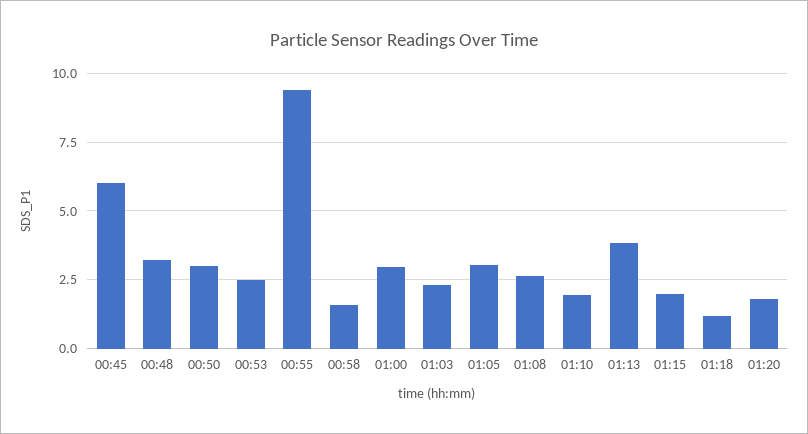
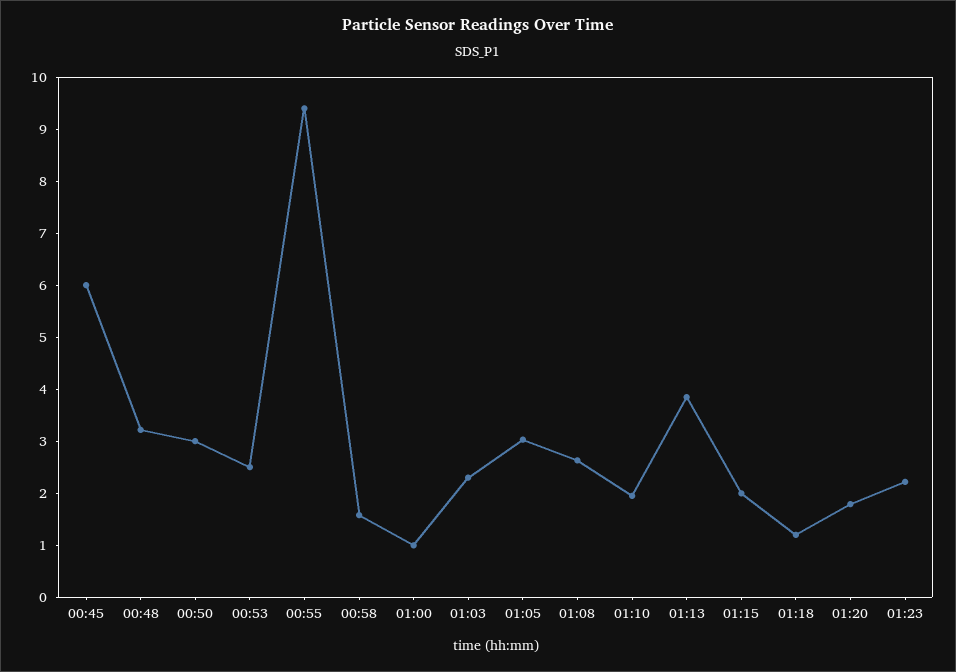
01:00: 3 -> 1
01:23: none -> 2.2

